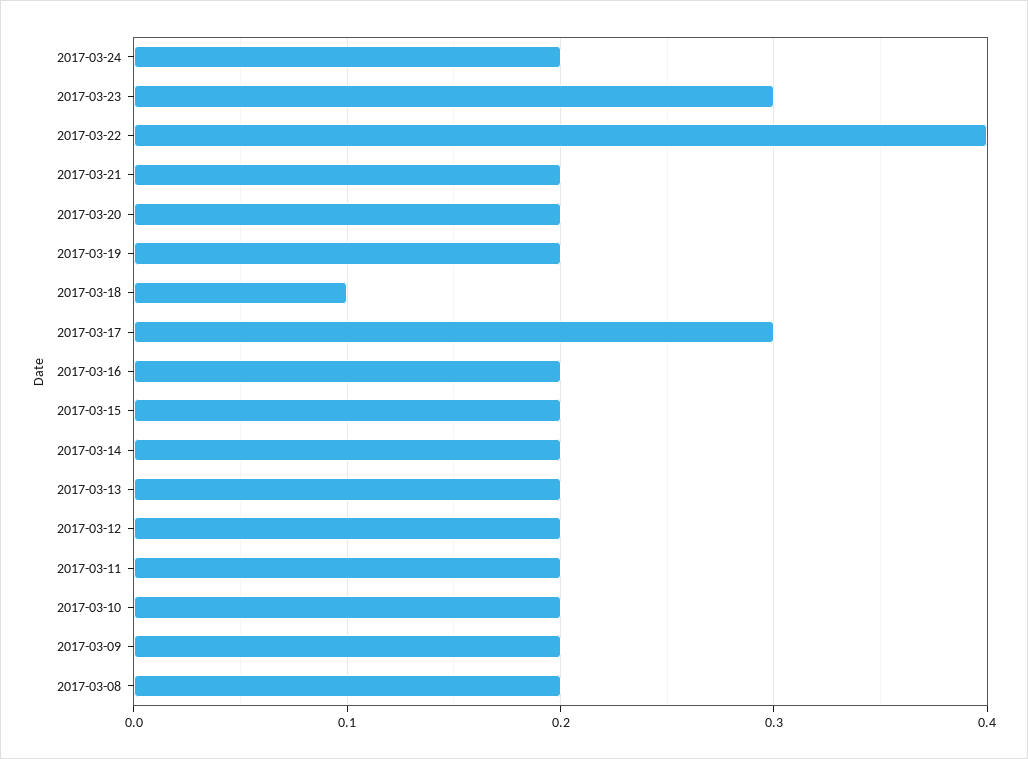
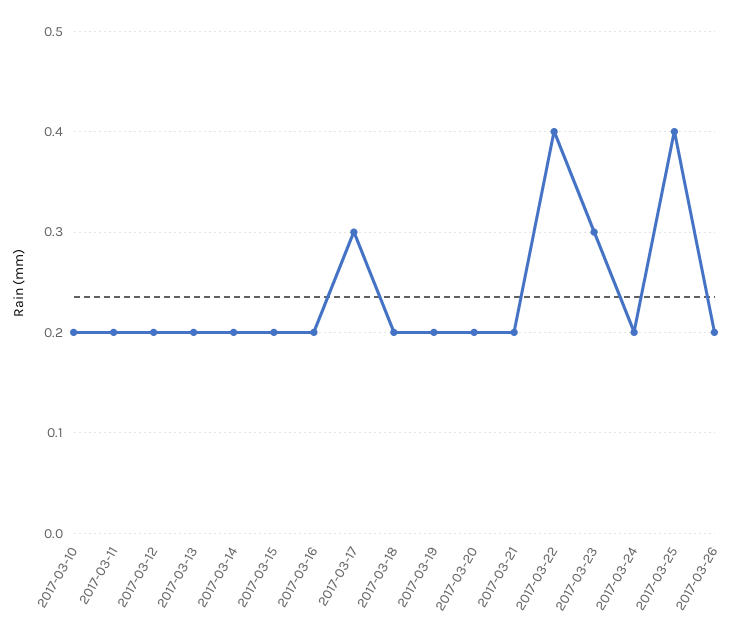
2017-03-18: 0.1 -> 0.2
2017-03-09: 0.2 -> none
2017-03-08: 0.2 -> none
2017-03-25: none -> 0.4
2017-03-26: none -> 0.2

